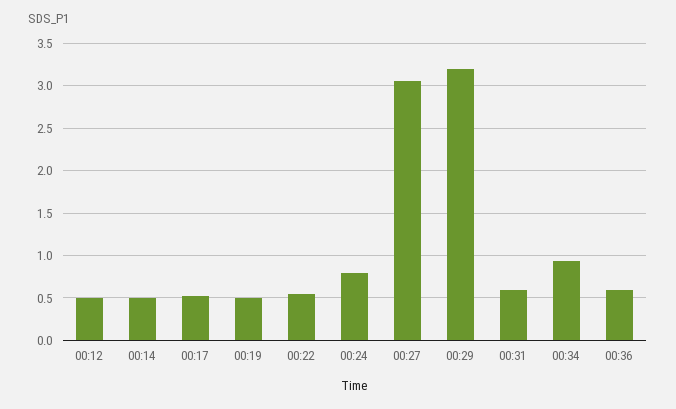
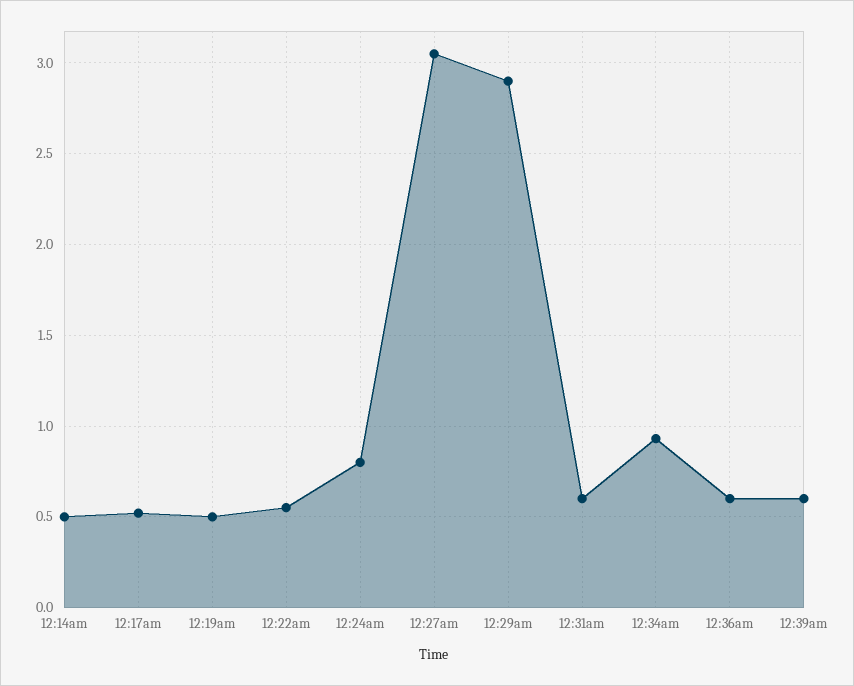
00:12: 0.5 -> none
00:29: 3.2 -> 2.9
12:39am: none -> 0.6

